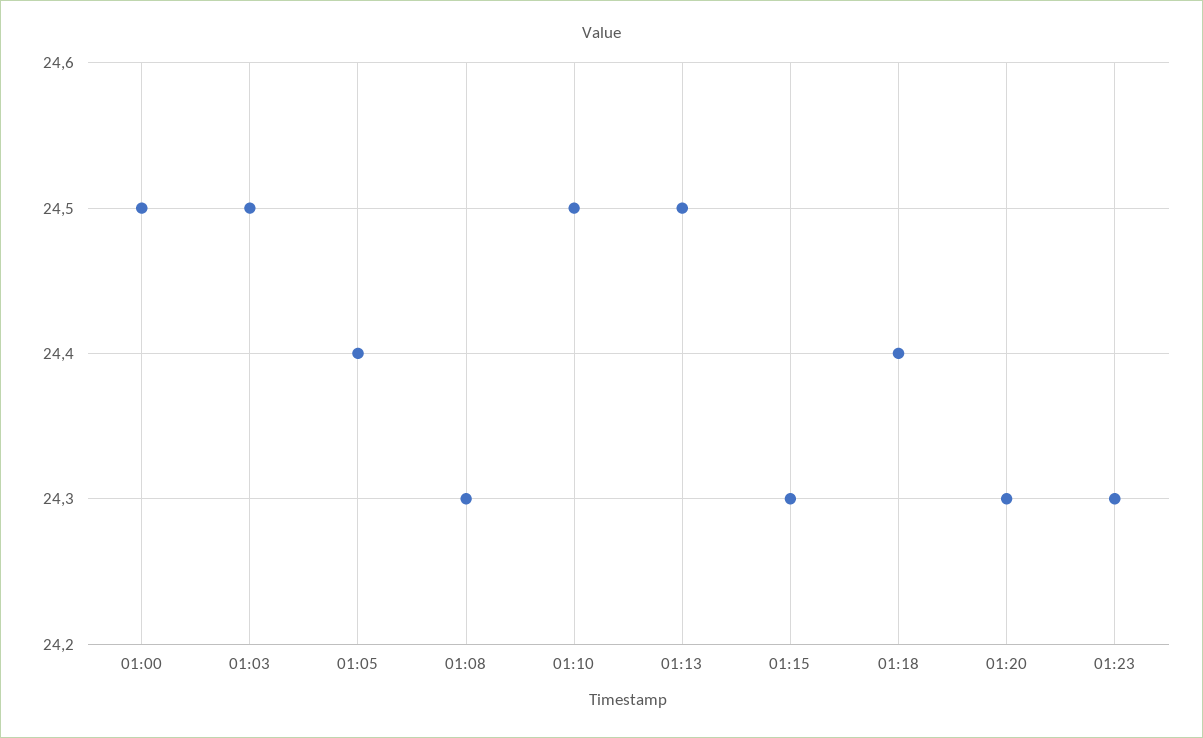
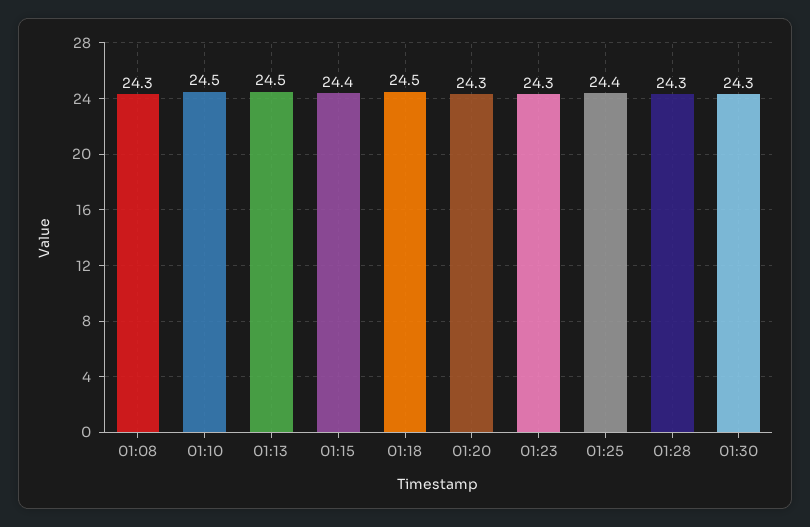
01:00: 24.5 -> none
01:03: 24.5 -> none
01:05: 24.4 -> none
01:15: 24.3 -> 24.4
01:18: 24.4 -> 24.5
01:25: none -> 24.4
01:28: none -> 24.3
01:30: none -> 24.3

